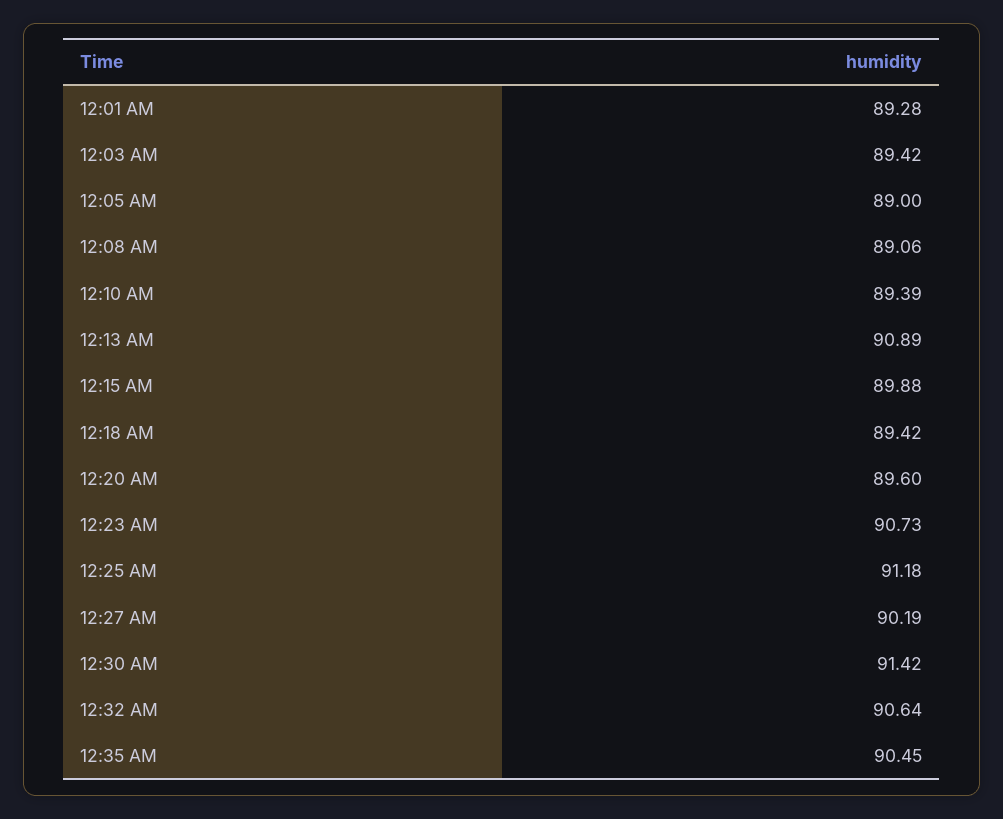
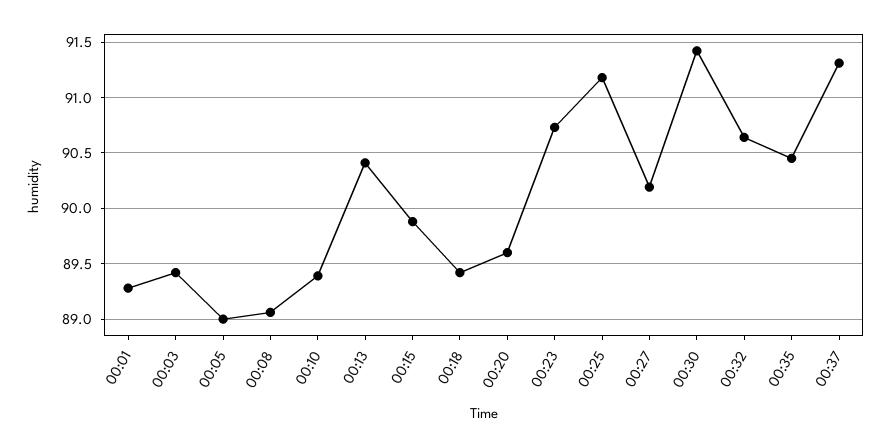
12:13 AM: 90.89 -> 90.4
00:37: none -> 91.3

